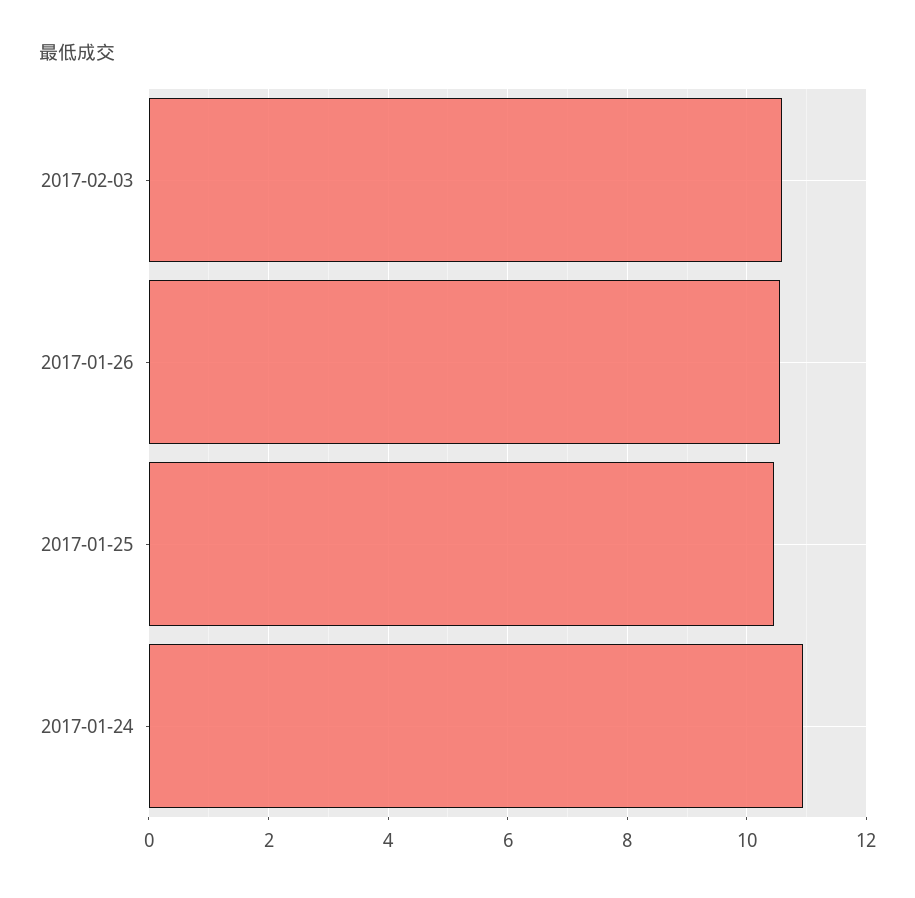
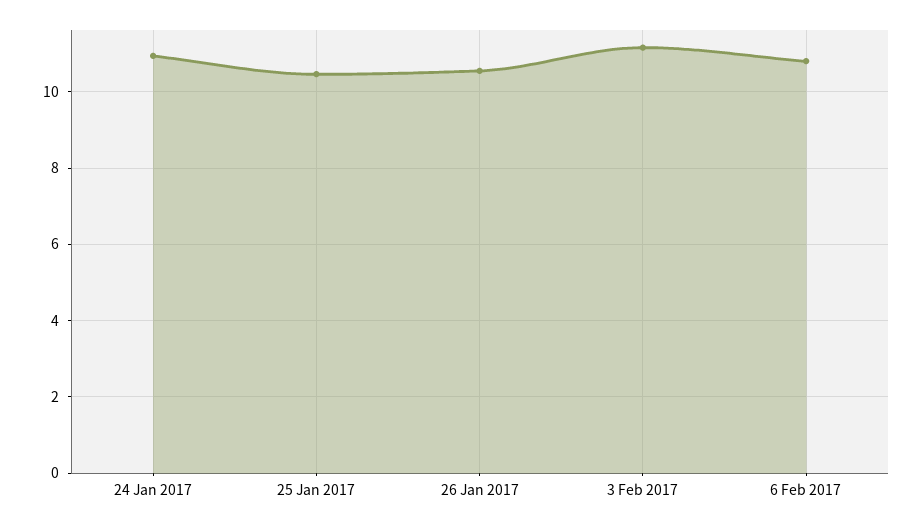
2017-02-03: 10.6 -> 11.2
6 Feb 2017: none -> 10.8

